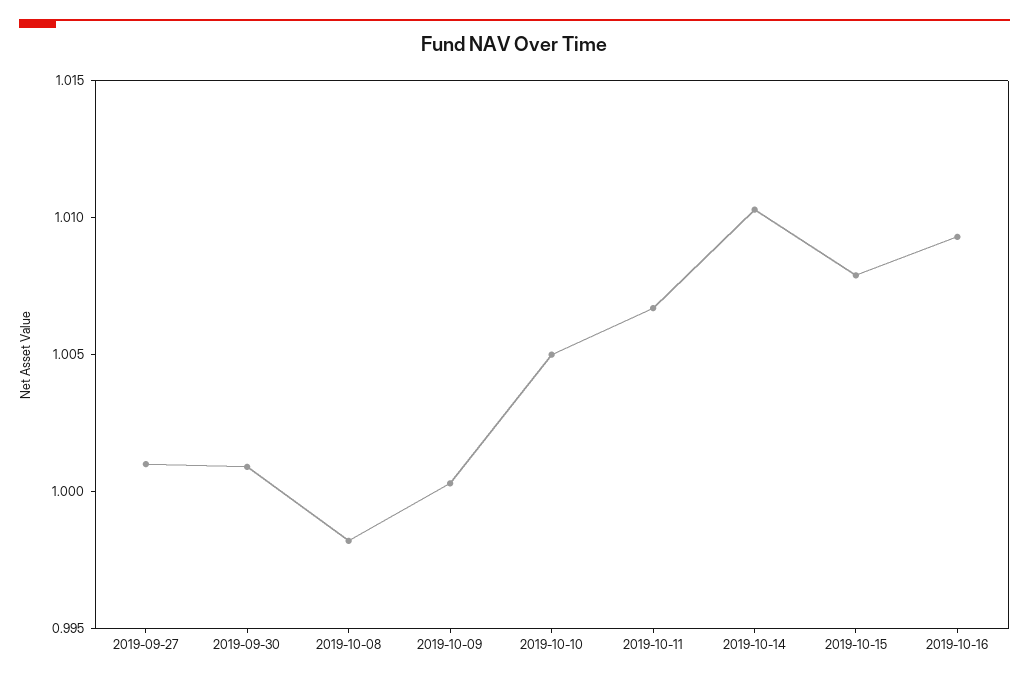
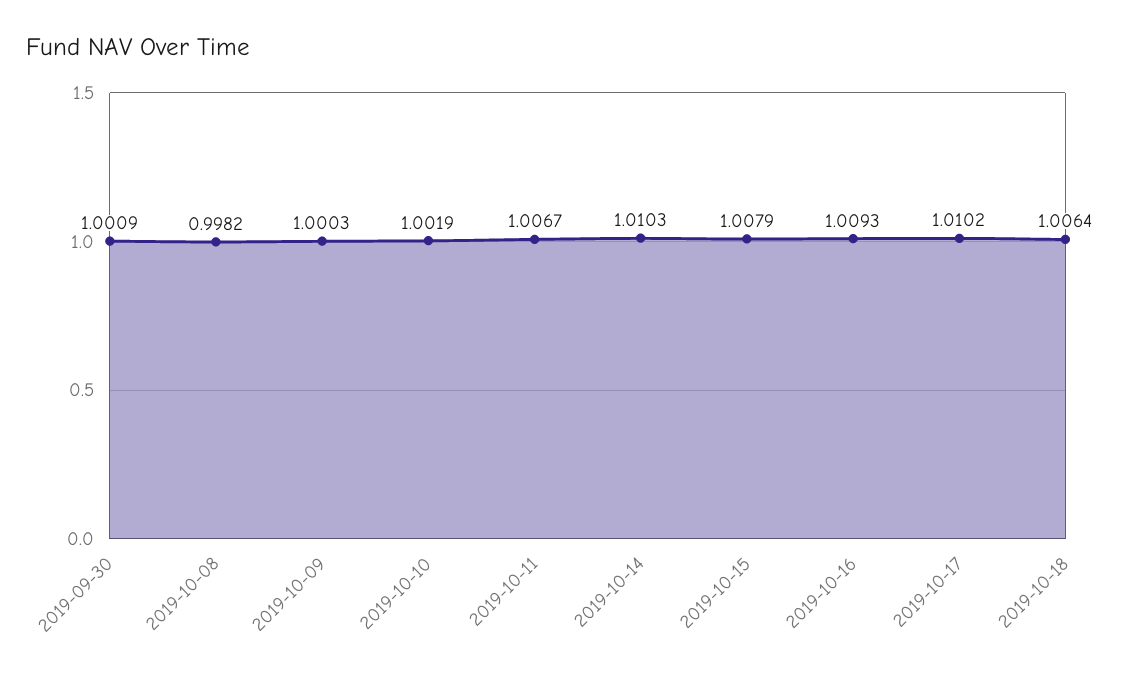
2019-09-27: 1.001 -> none
2019-10-10: 1.005 -> 1.0019
2019-10-17: none -> 1.0102
2019-10-18: none -> 1.0064

